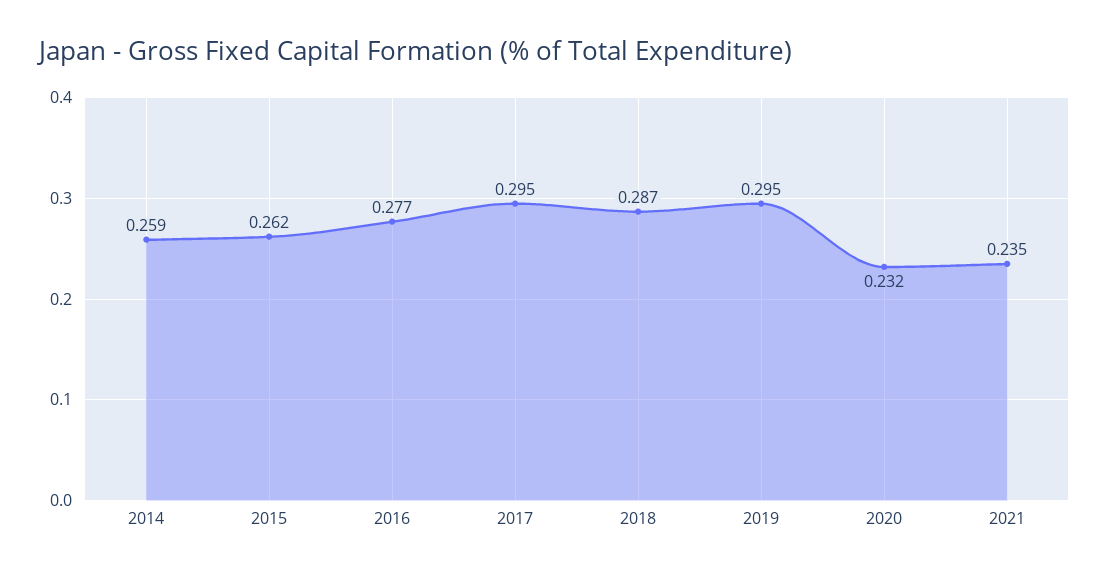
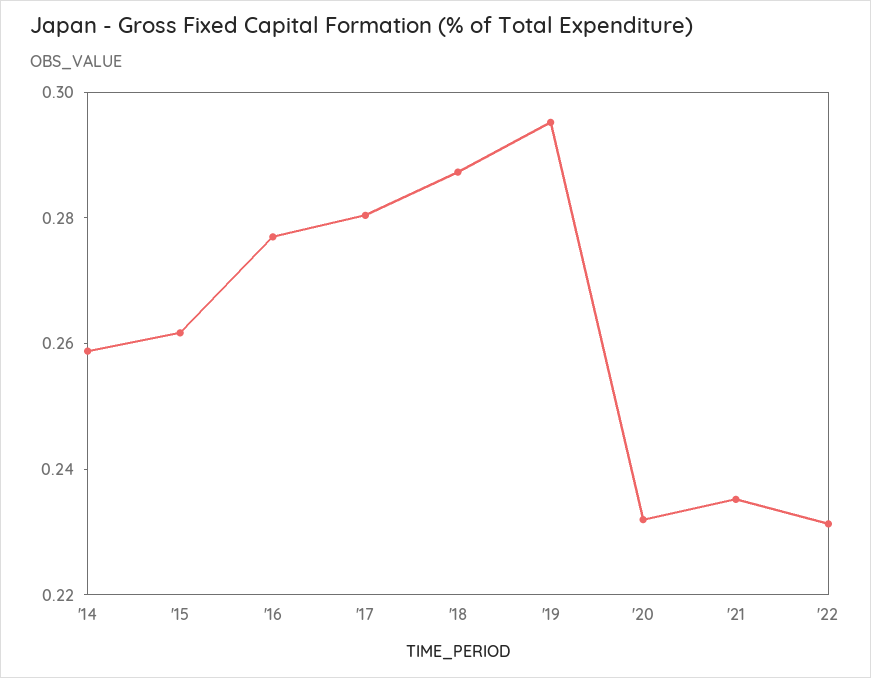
2017: 0.295 -> 0.28
'22: none -> 0.23

